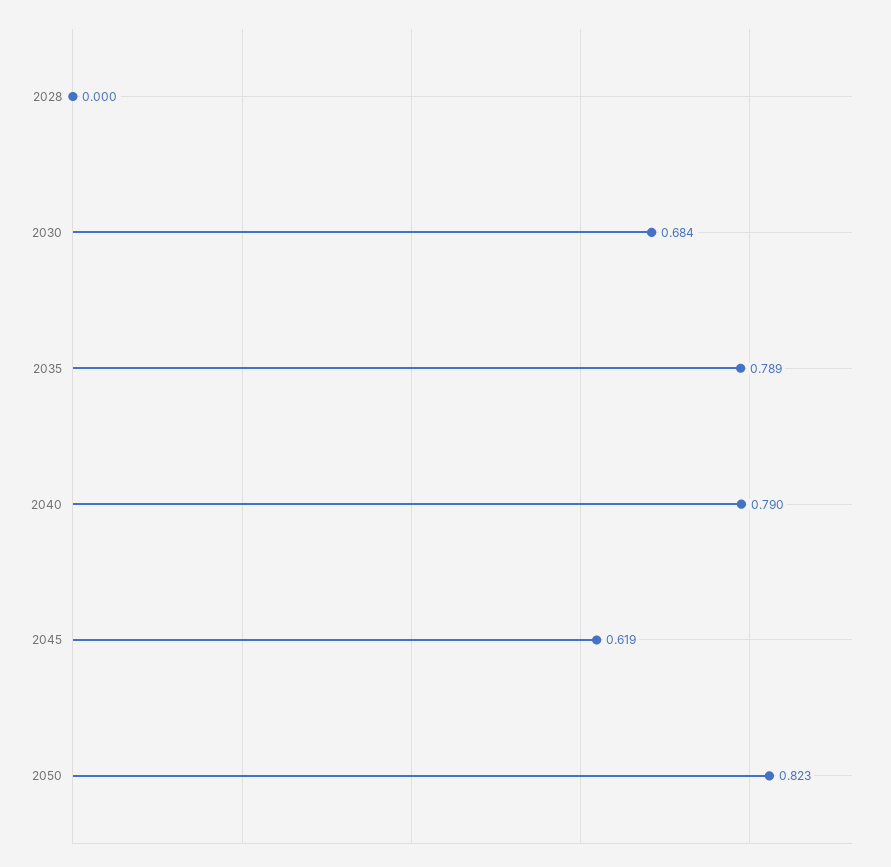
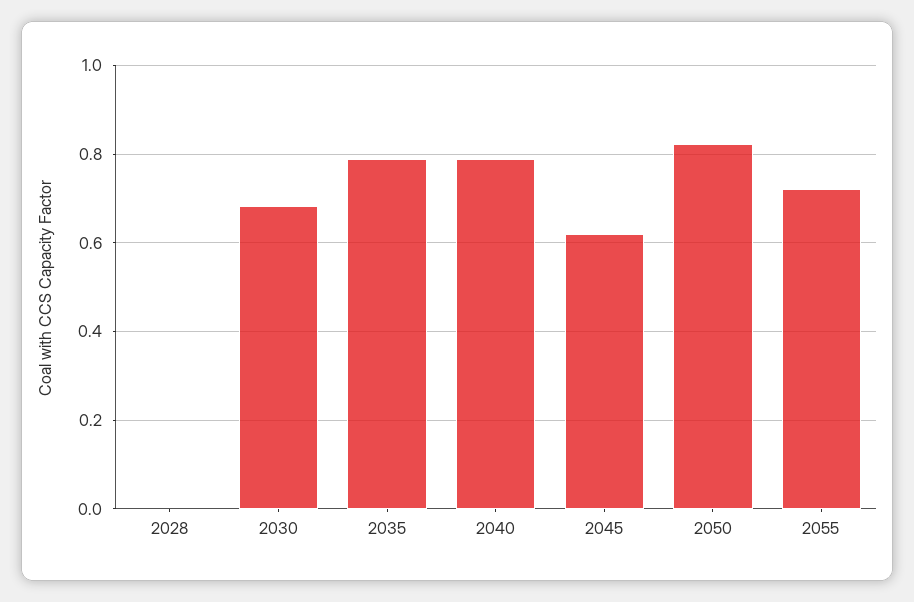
2055: none -> 0.72

